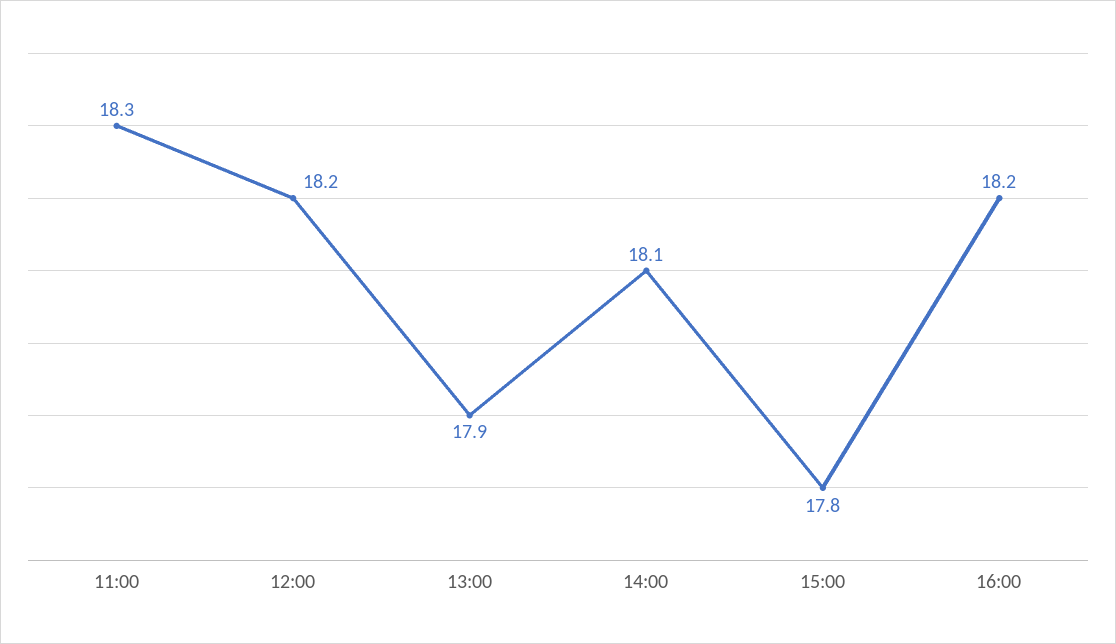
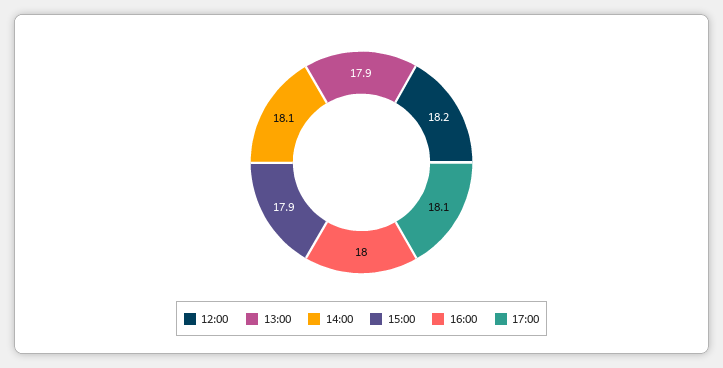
11:00: 18.3 -> none
15:00: 17.8 -> 17.9
16:00: 18.2 -> 18
17:00: none -> 18.1

